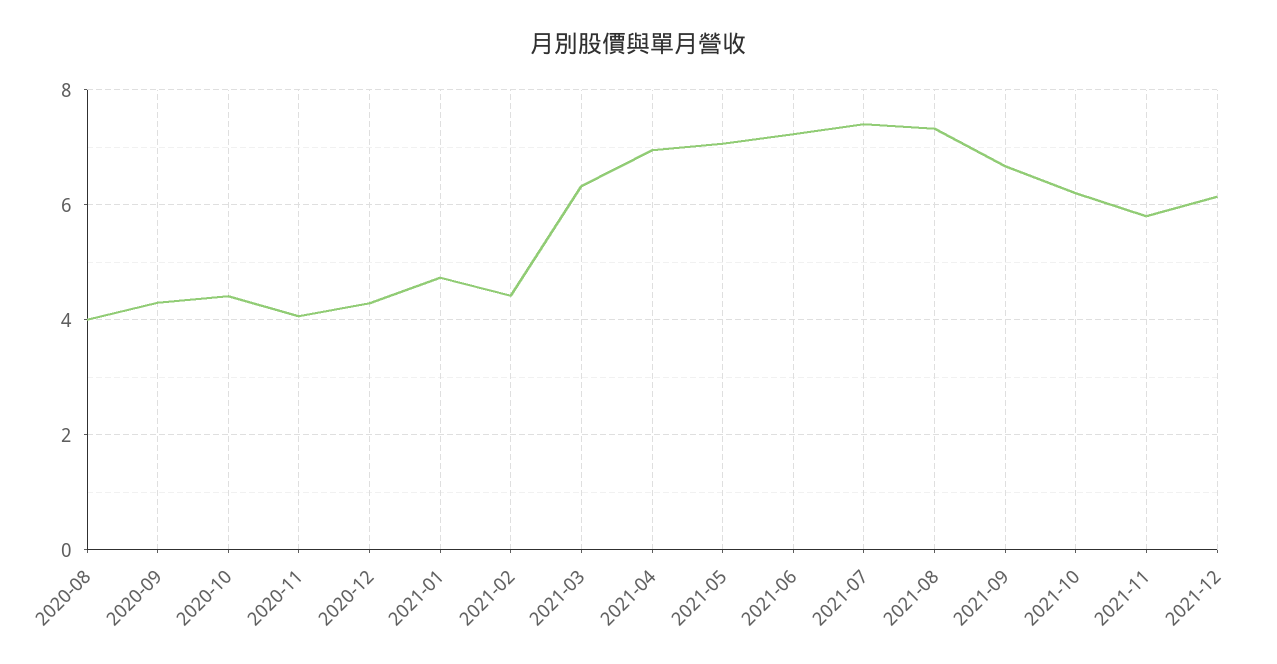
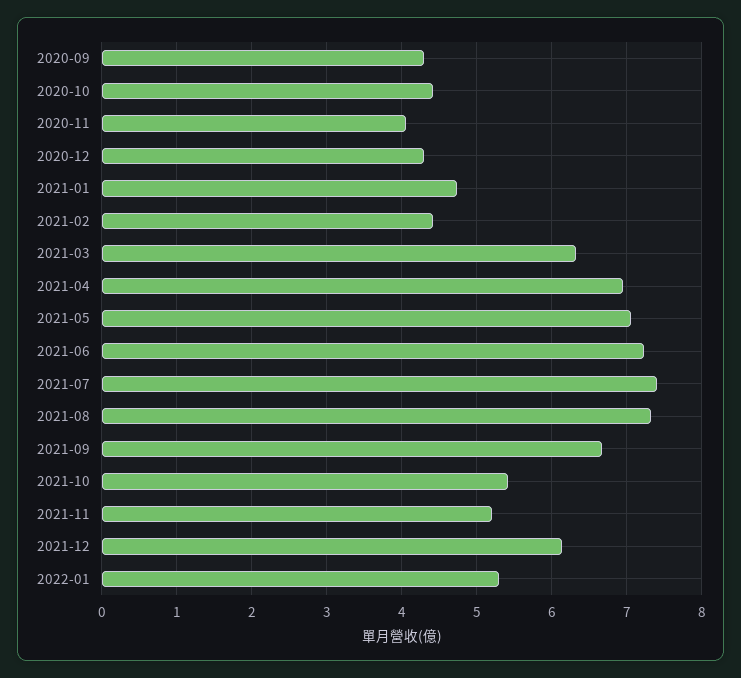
2020-08: 4 -> none
2021-10: 6.2 -> 5.4
2021-11: 5.8 -> 5.2
2022-01: none -> 5.3

